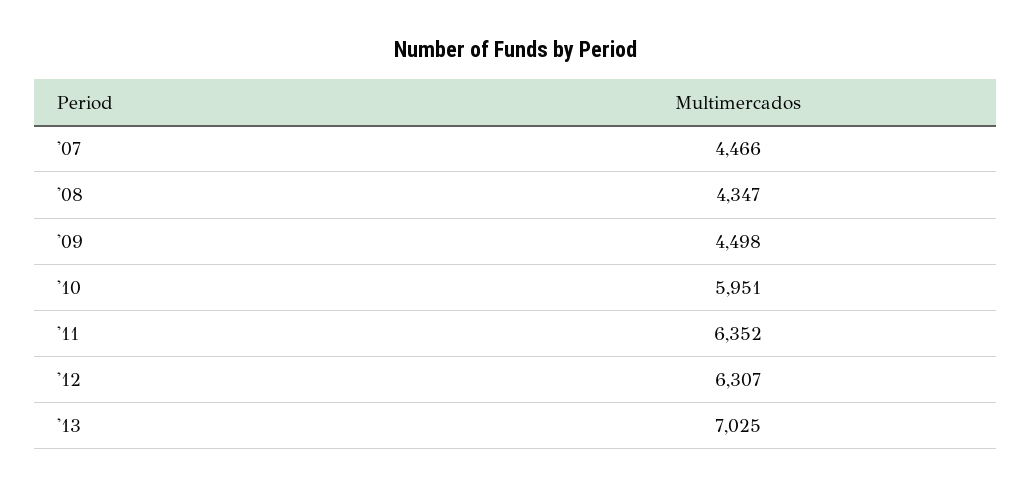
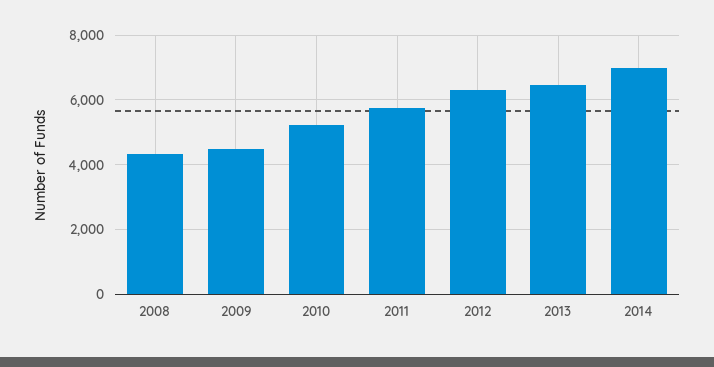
'07: 4466 -> none
'10: 5951 -> 5200
'11: 6352 -> 5800
'13: 7025 -> 6400
2014: none -> 7000

